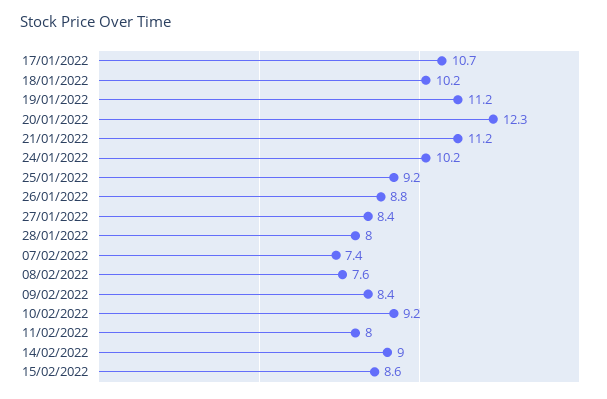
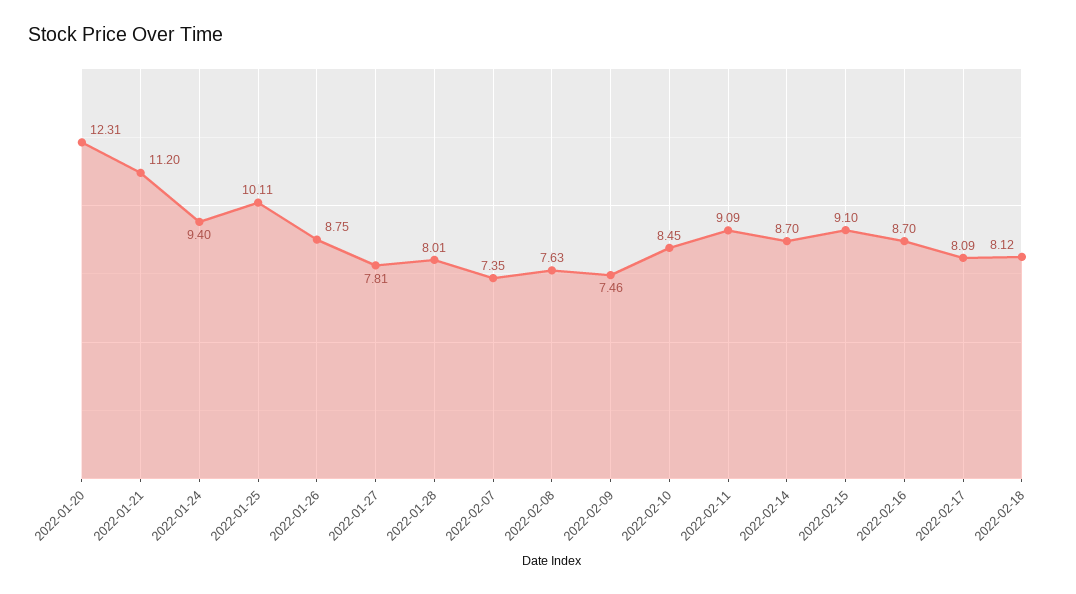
17/01/2022: 10.7 -> none
18/01/2022: 10.2 -> none
19/01/2022: 11.2 -> none
24/01/2022: 10.2 -> 9.4
25/01/2022: 9.2 -> 10.11
27/01/2022: 8.4 -> 7.81
09/02/2022: 8.4 -> 7.46
10/02/2022: 9.2 -> 8.45
11/02/2022: 8 -> 9.09
14/02/2022: 9 -> 8.7
15/02/2022: 8.6 -> 9.1
2022-02-16: none -> 8.7
2022-02-17: none -> 8.09
2022-02-18: none -> 8.12

